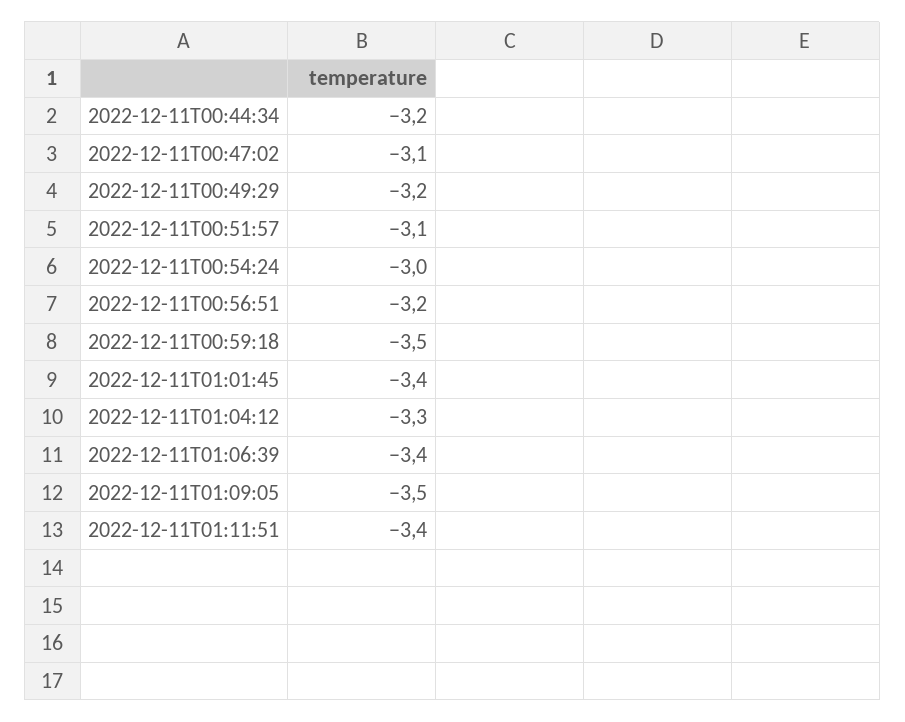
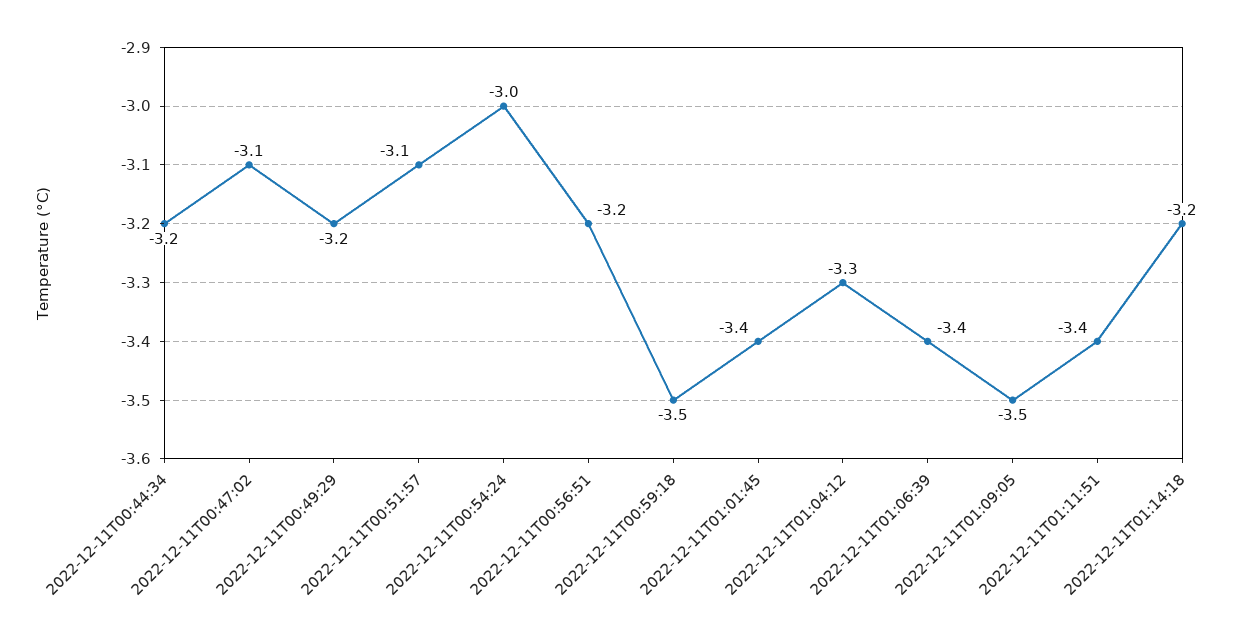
2022-12-11T01:14:18: none -> -3.2

